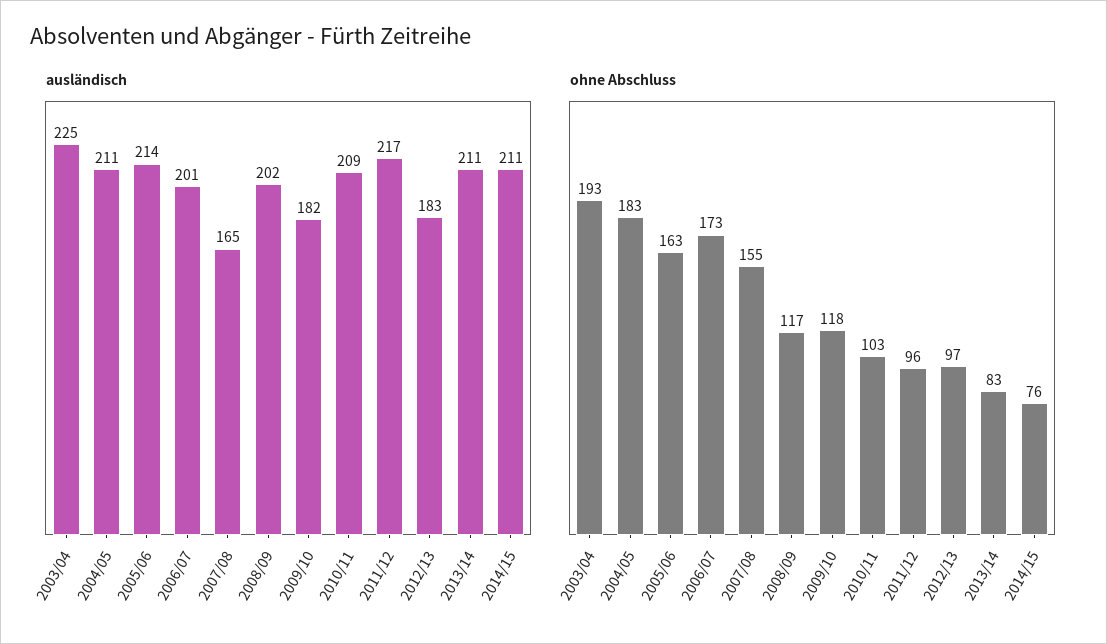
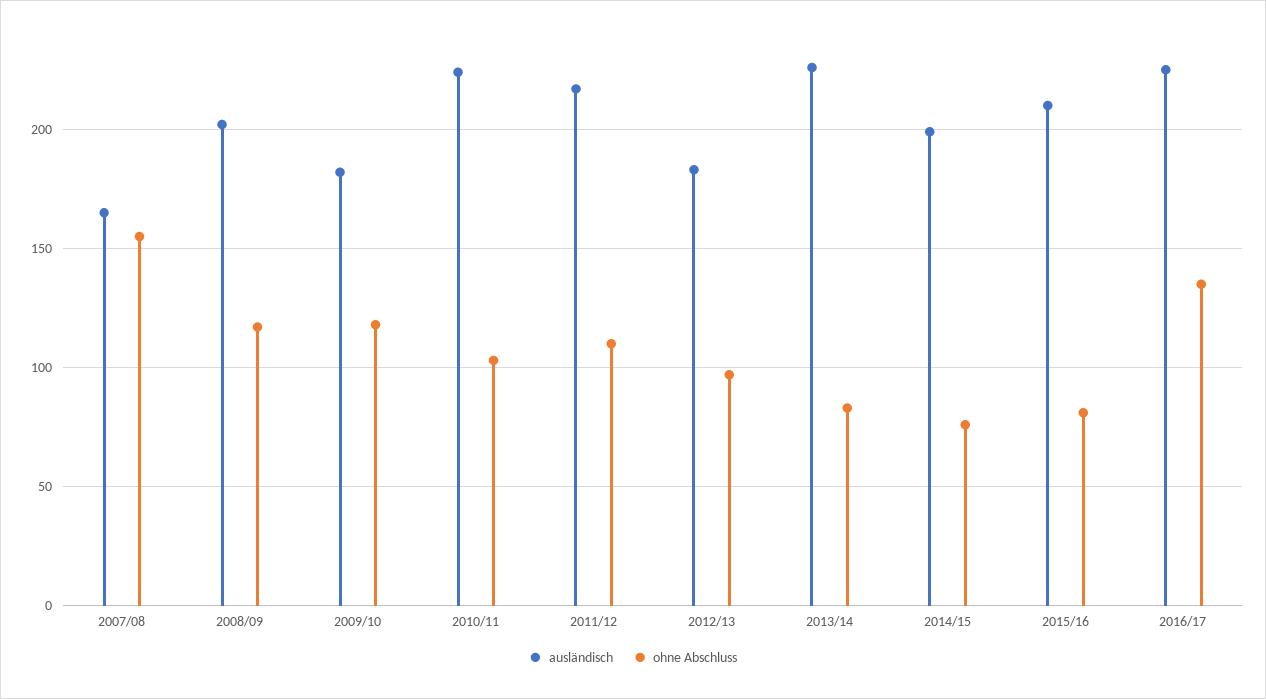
ausländisch, 2003/04: 225 -> none
ausländisch, 2004/05: 211 -> none
ausländisch, 2005/06: 214 -> none
ausländisch, 2006/07: 201 -> none
ausländisch, 2010/11: 209 -> 225
ausländisch, 2013/14: 211 -> 225
ausländisch, 2014/15: 211 -> 200
ohne Abschluss, 2003/04: 193 -> none
ohne Abschluss, 2004/05: 183 -> none
ohne Abschluss, 2005/06: 163 -> none
ohne Abschluss, 2006/07: 173 -> none
ohne Abschluss, 2011/12: 96 -> 110
ausländisch, 2015/16: none -> 210
ohne Abschluss, 2015/16: none -> 80
ausländisch, 2016/17: none -> 225
ohne Abschluss, 2016/17: none -> 135

